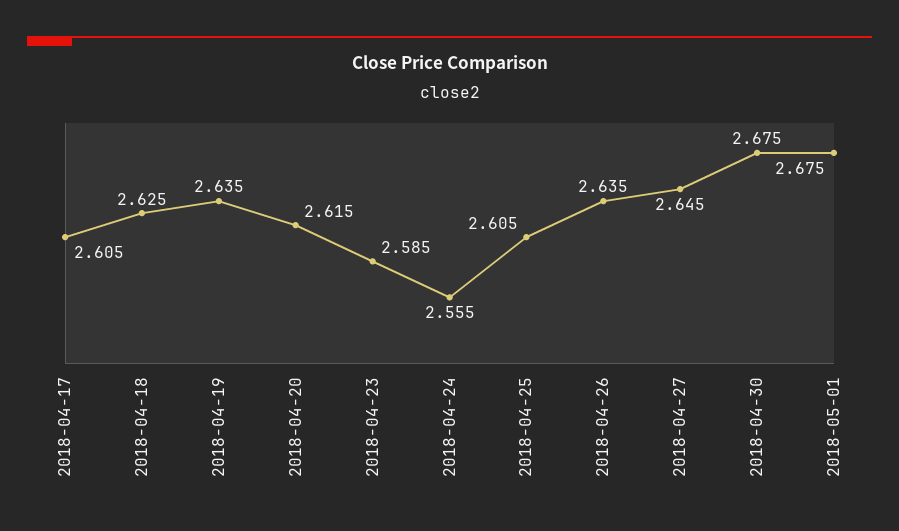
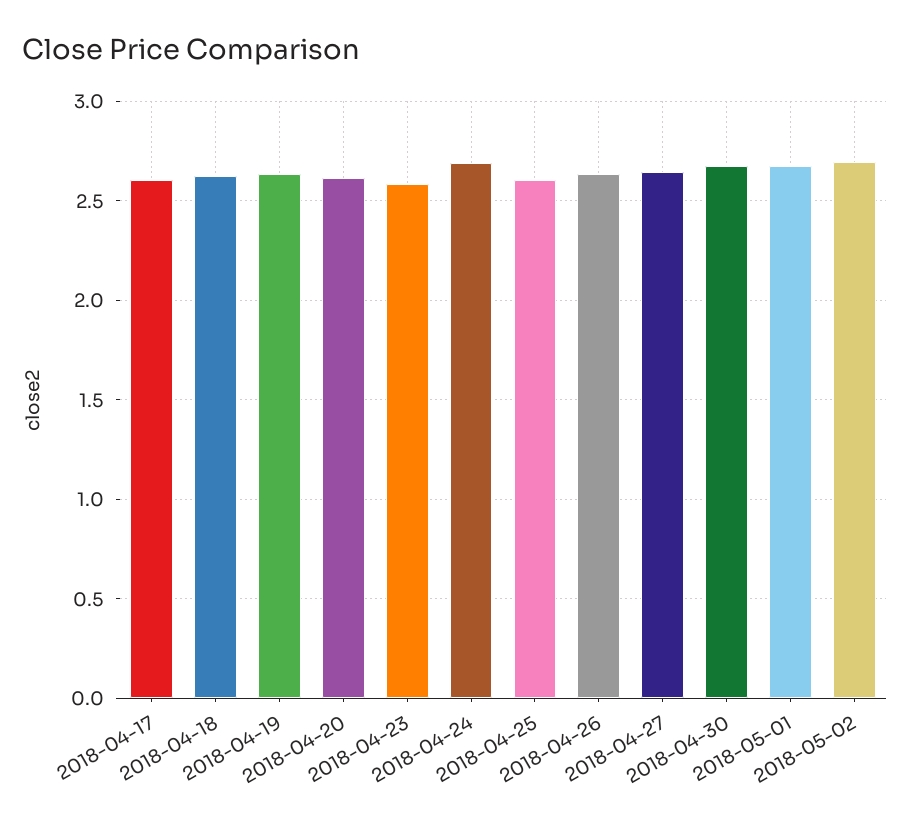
2018-04-24: 2.555 -> 2.7
2018-05-02: none -> 2.7

